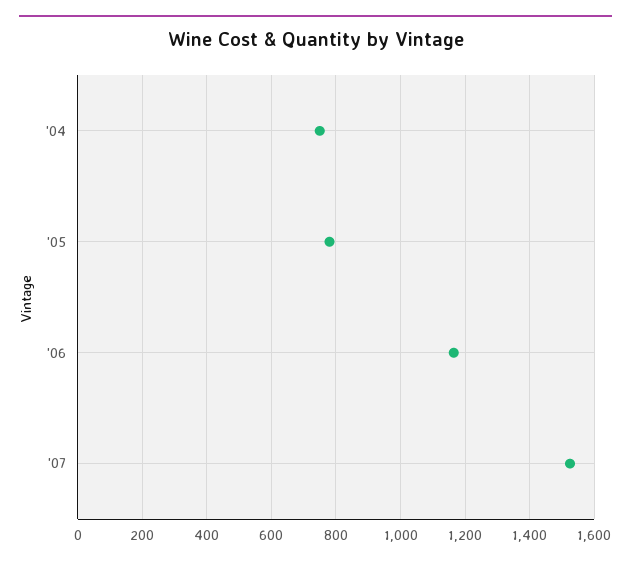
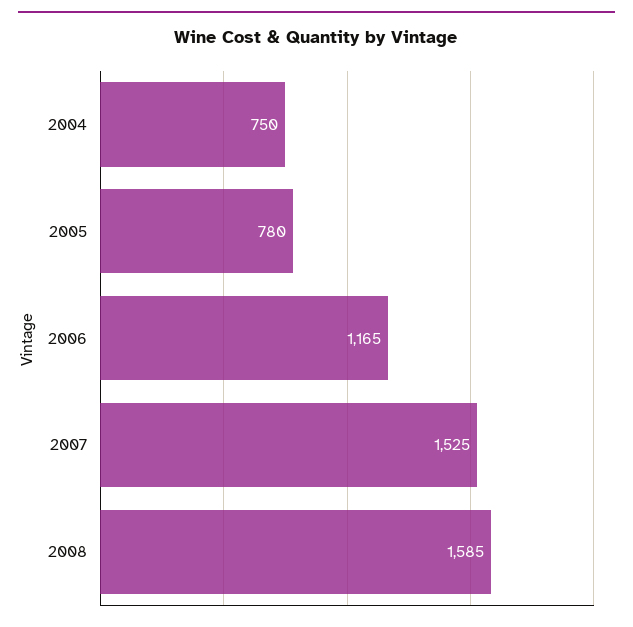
2008: none -> 1585

